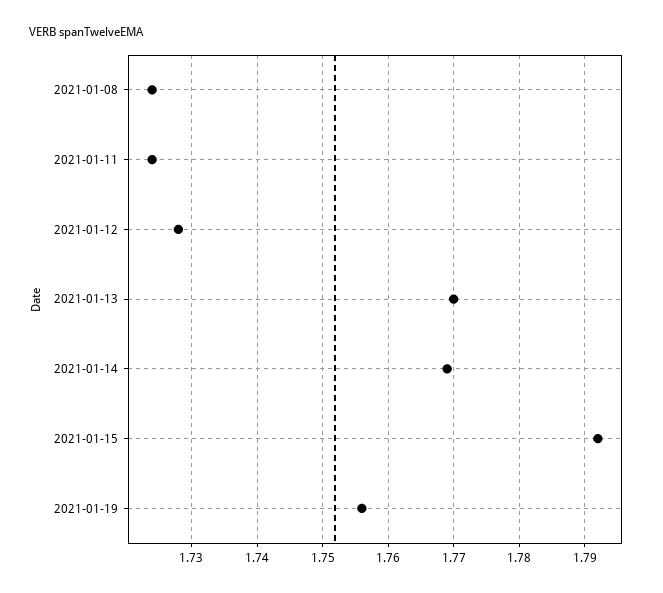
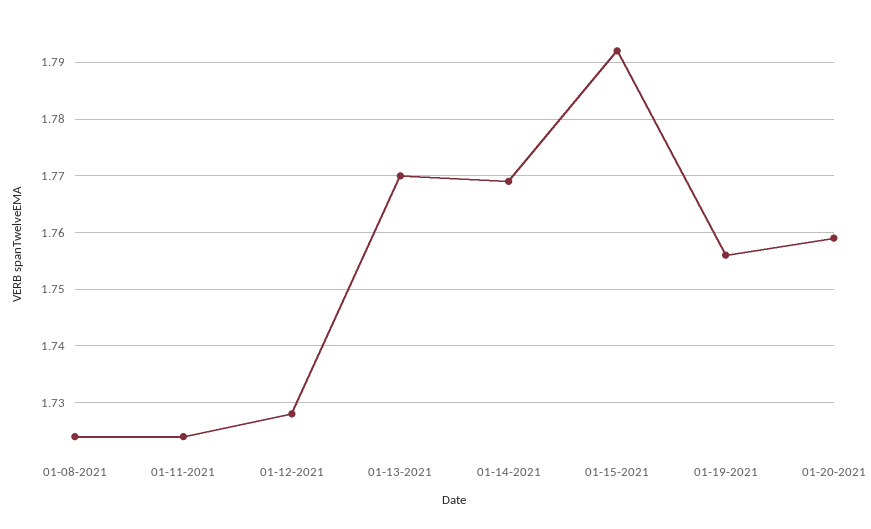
01-20-2021: none -> 1.76

